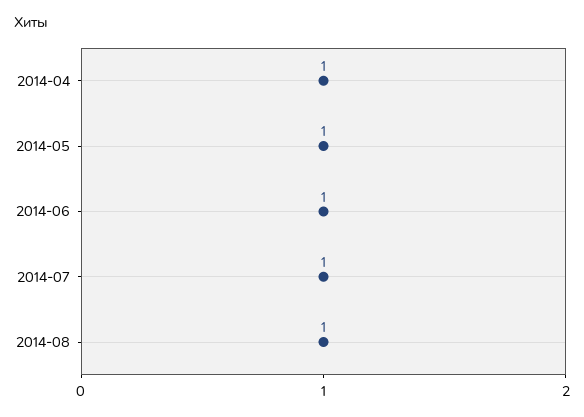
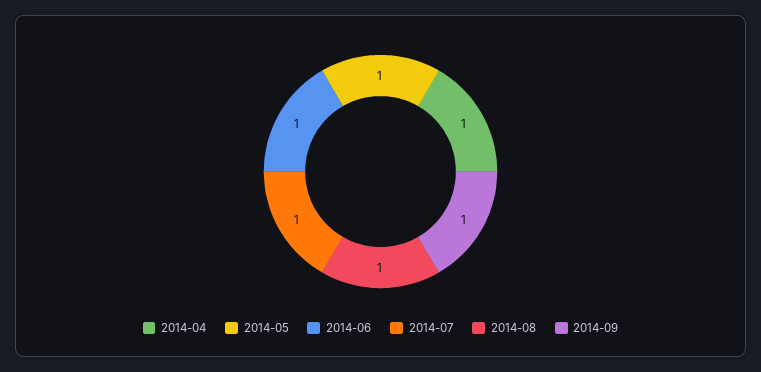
2014-09: none -> 1

